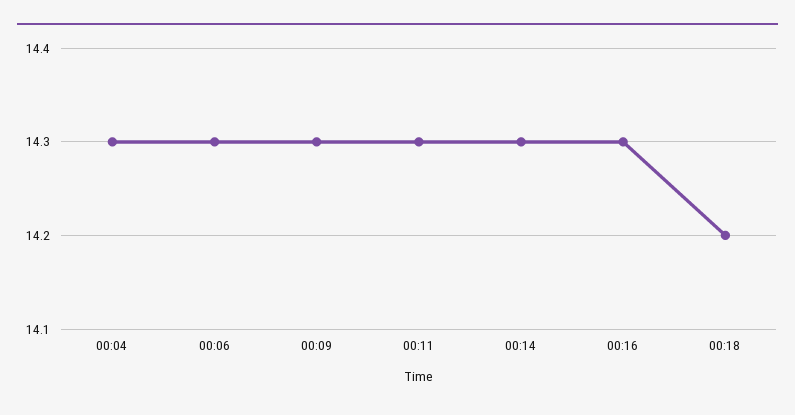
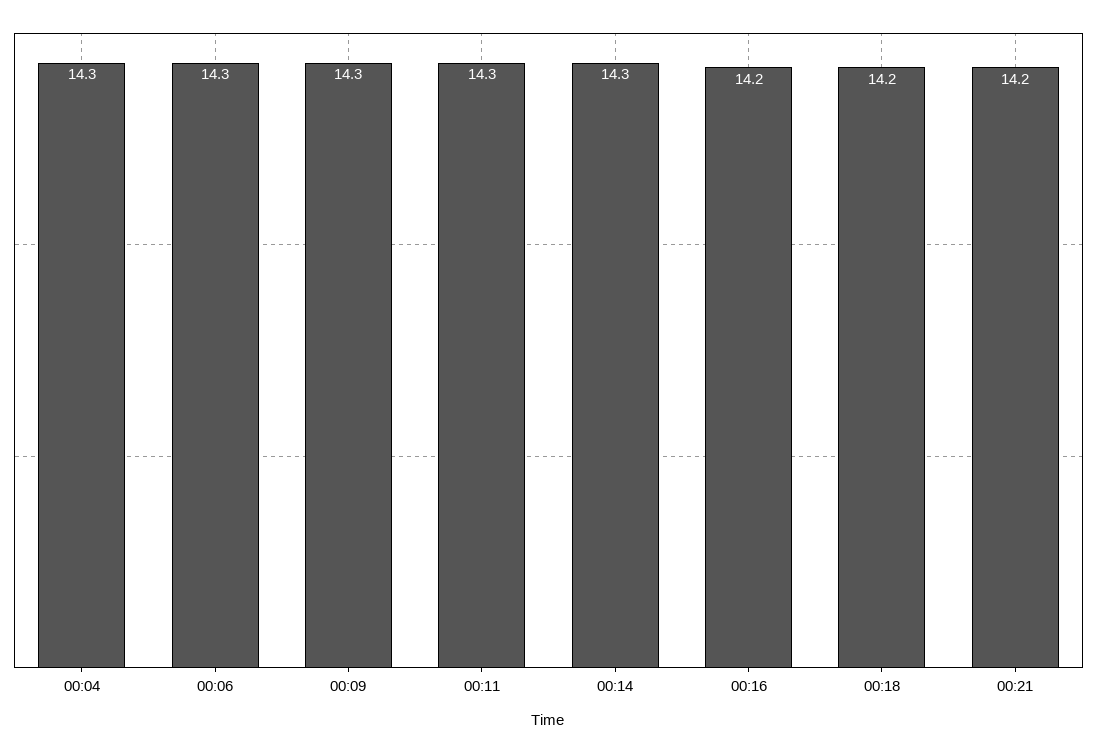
00:16: 14.3 -> 14.2
00:21: none -> 14.2

